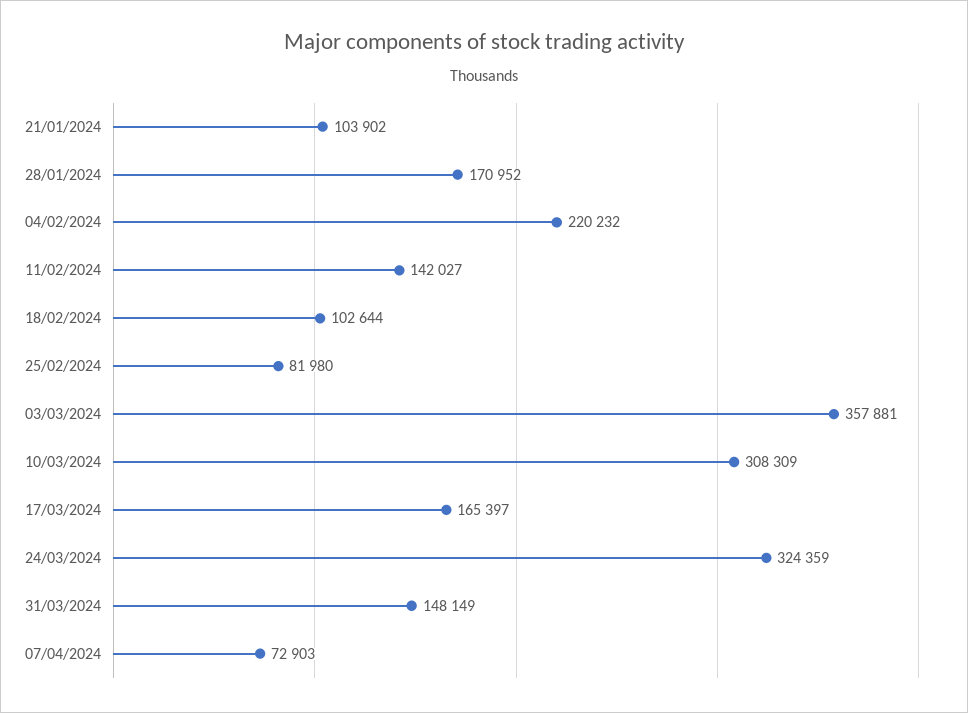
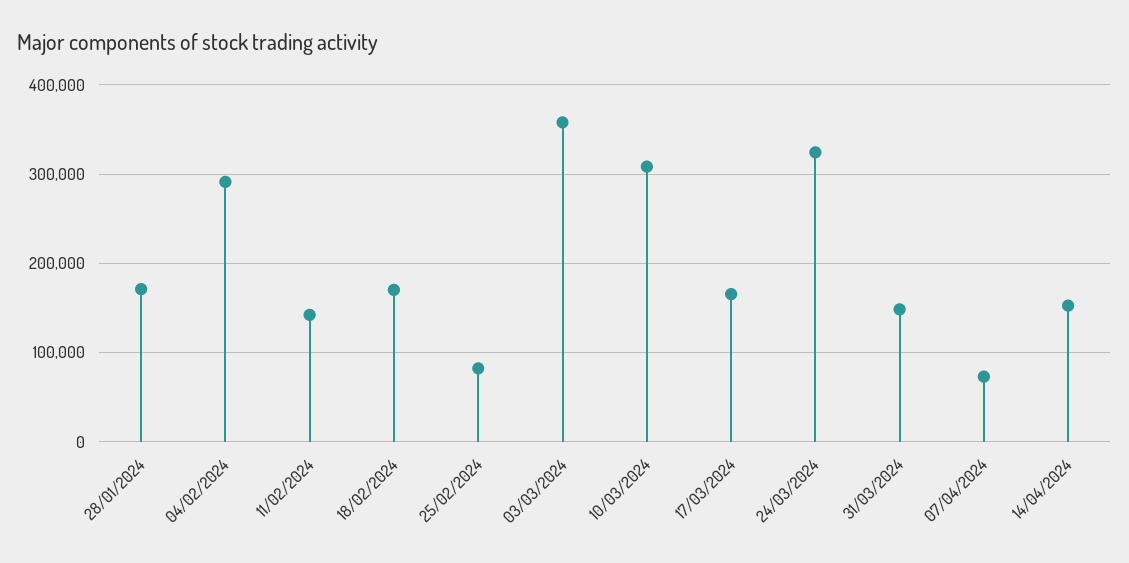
21/01/2024: 103902 -> none
04/02/2024: 220232 -> 290000
18/02/2024: 102644 -> 170000
14/04/2024: none -> 150000

